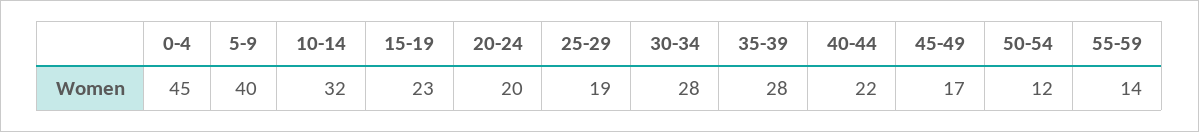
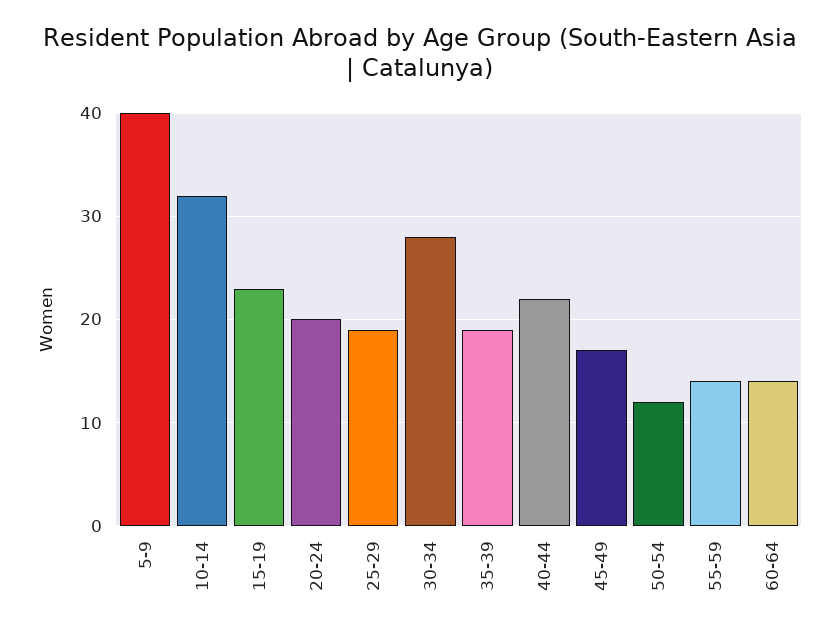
0-4: 45 -> none
35-39: 28 -> 19
60-64: none -> 14

